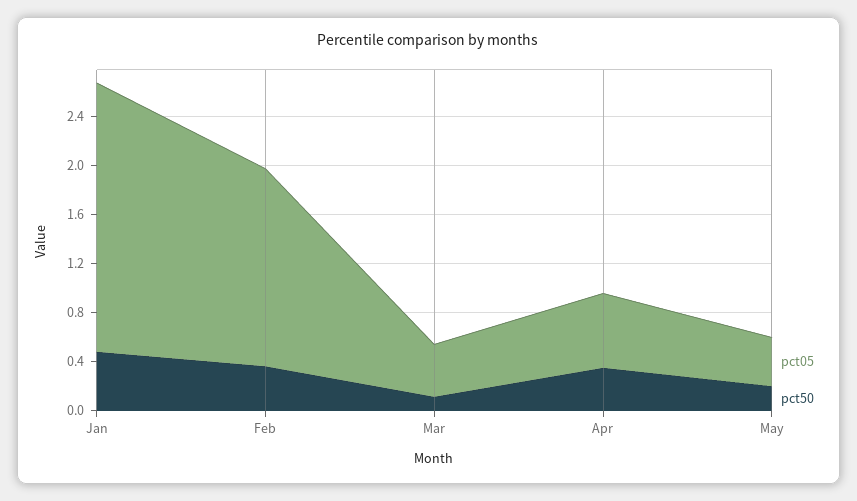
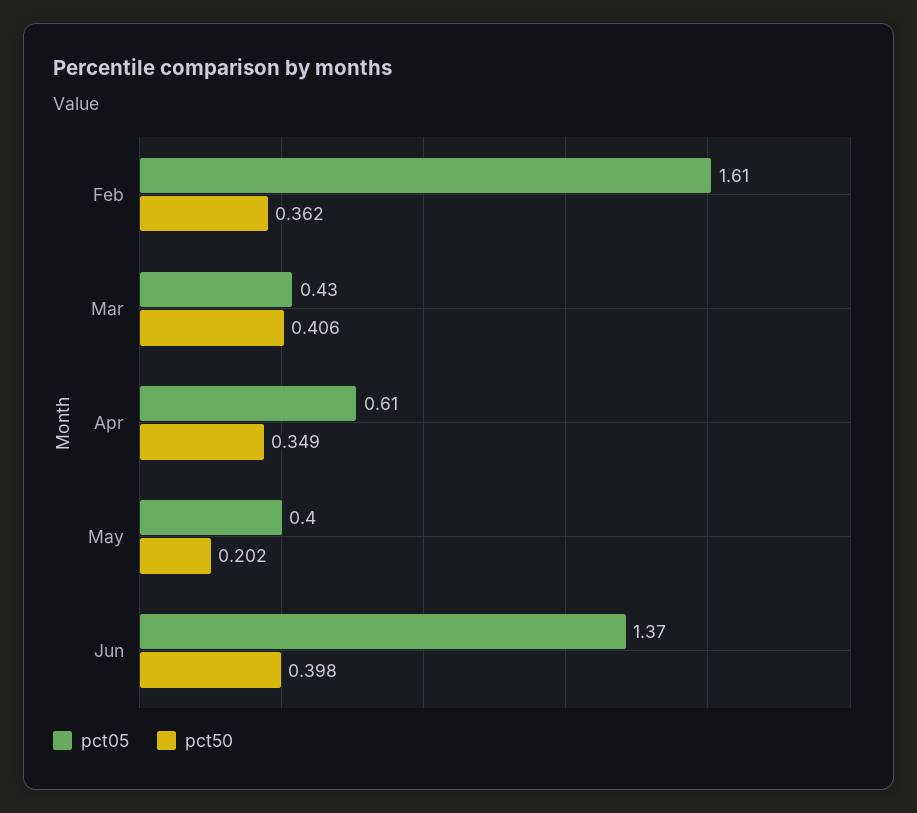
pct05, Jan: 2.2 -> none
pct50, Jan: 0.5 -> none
pct50, Mar: 0.1 -> 0.406
pct05, Jun: none -> 1.37
pct50, Jun: none -> 0.398

